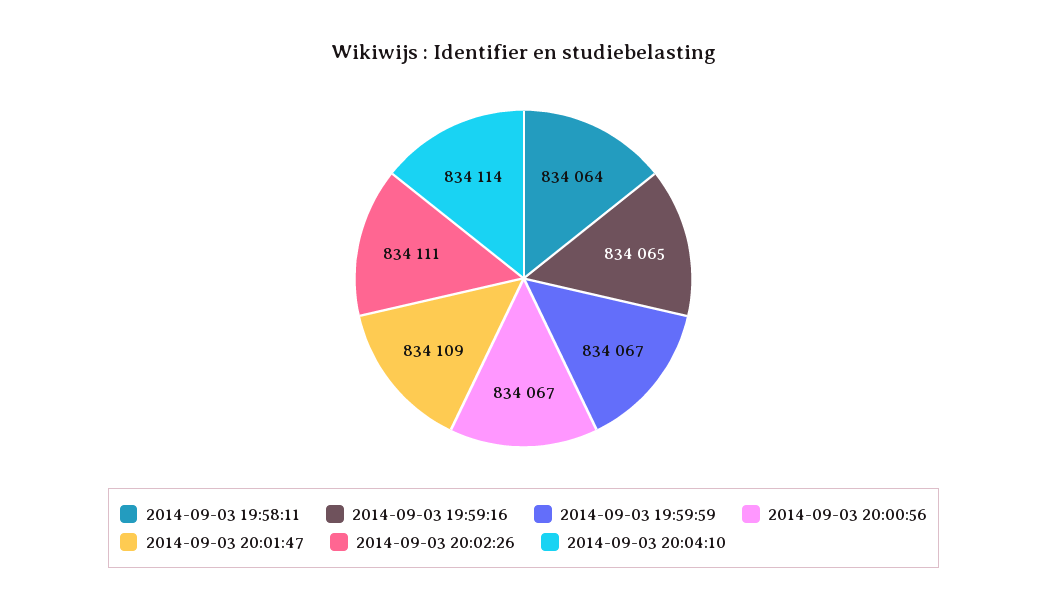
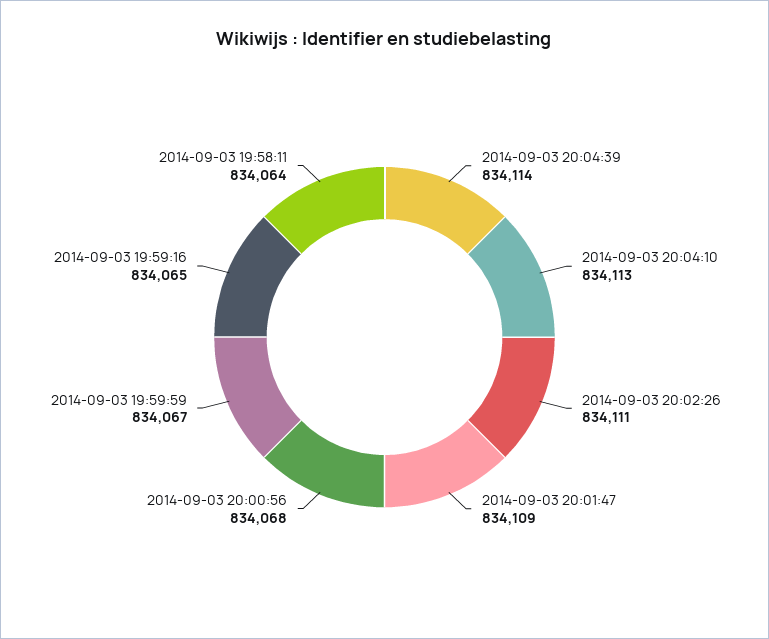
2014-09-03 20:00:56: 834067 -> 834068
2014-09-03 20:04:10: 834114 -> 834113
2014-09-03 20:04:39: none -> 834114

